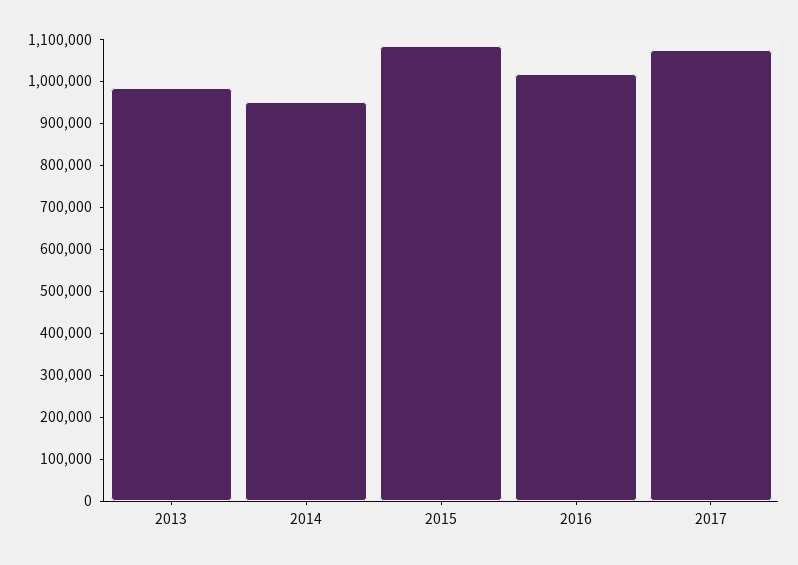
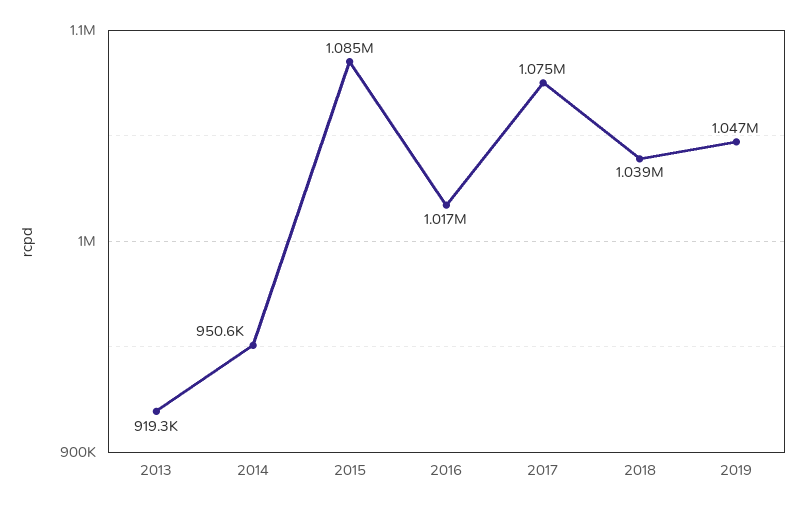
2013: 980000 -> 919300
2018: none -> 1039000
2019: none -> 1047000

